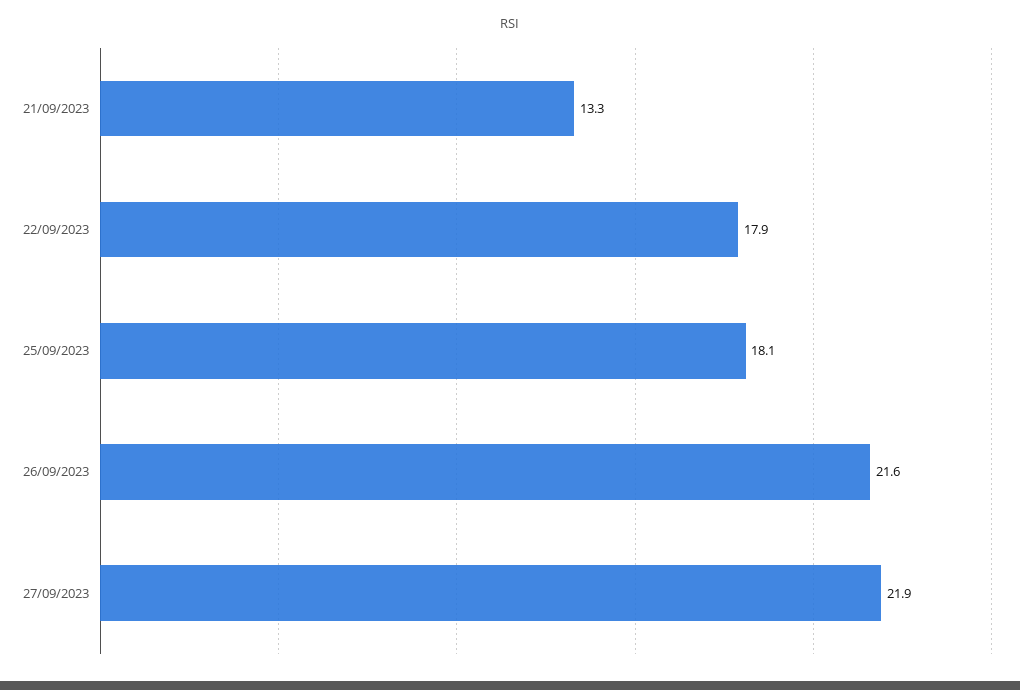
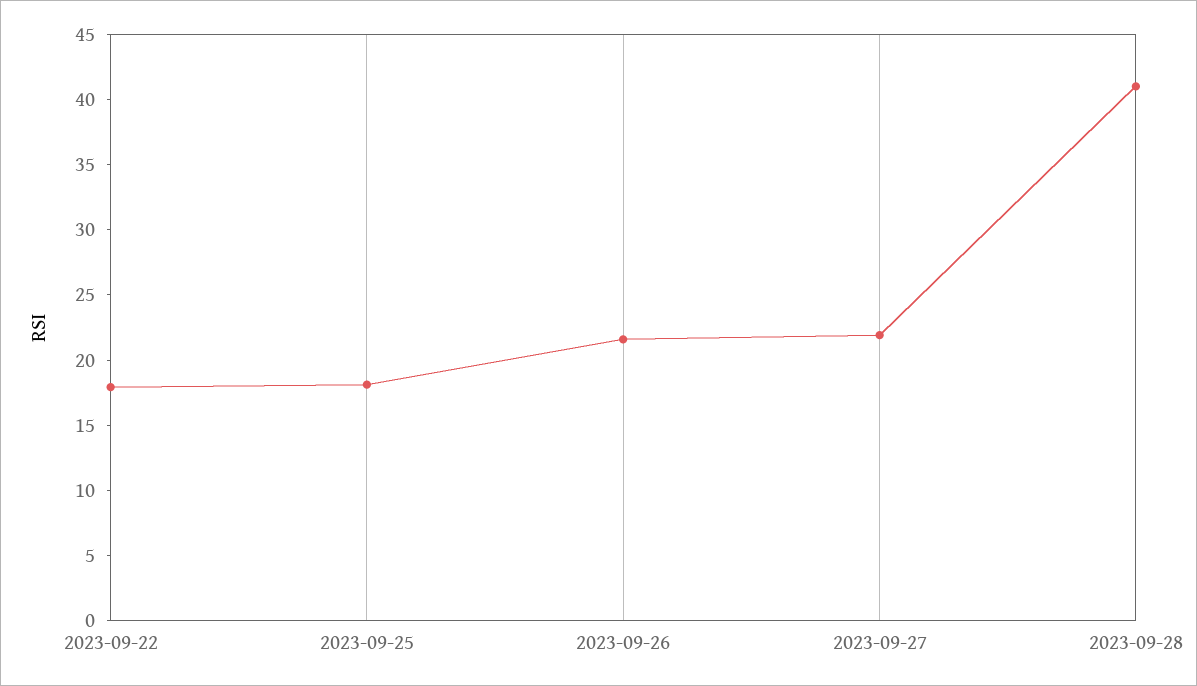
21/09/2023: 13.3 -> none
2023-09-28: none -> 41

